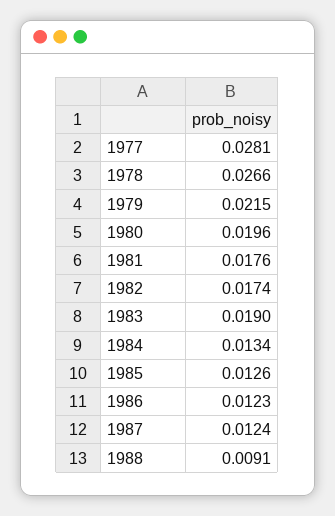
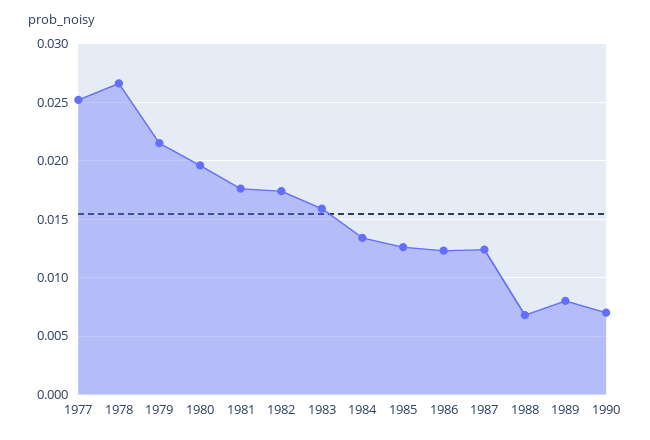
1977: 0.0281 -> 0.025
1983: 0.019 -> 0.016
1988: 0.0091 -> 0.007
1989: none -> 0.008
1990: none -> 0.007

